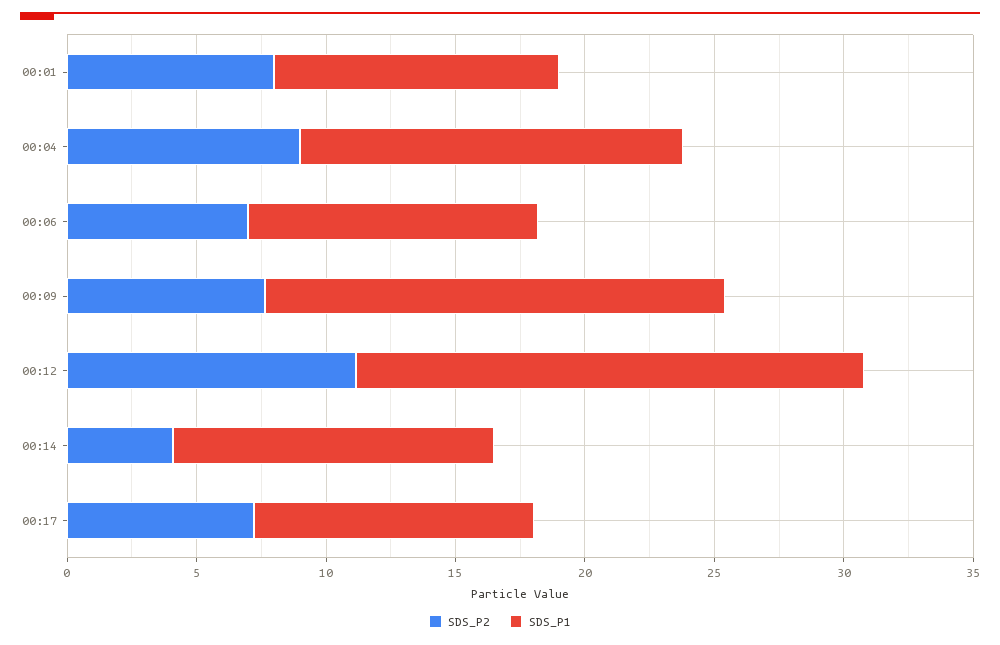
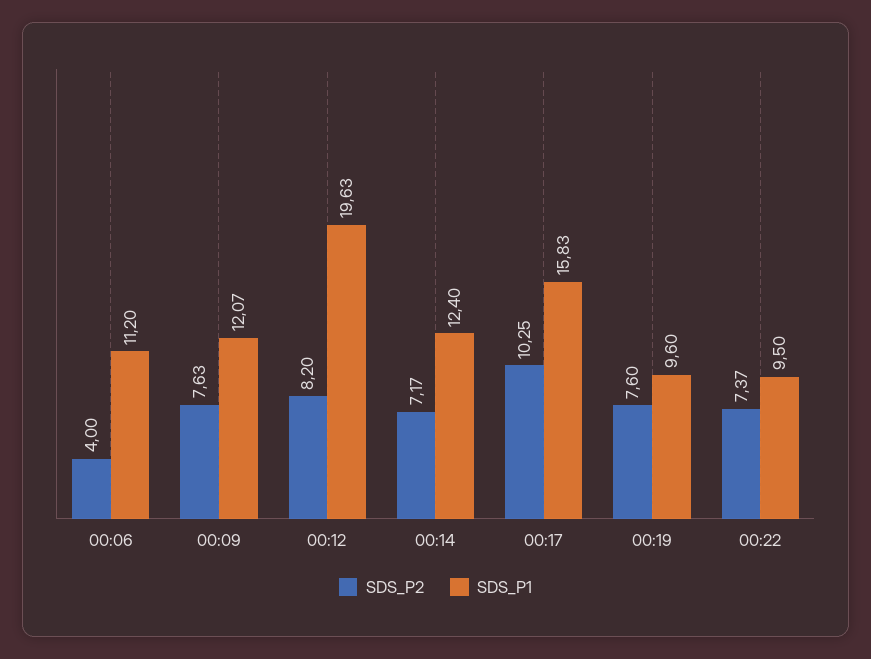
SDS_P2, 00:01: 8 -> none
SDS_P1, 00:01: 11 -> none
SDS_P2, 00:04: 9 -> none
SDS_P1, 00:04: 15 -> none
SDS_P2, 00:06: 7 -> 4
SDS_P1, 00:09: 18 -> 12.07
SDS_P2, 00:12: 11 -> 8.2
SDS_P2, 00:14: 4 -> 7.17
SDS_P2, 00:17: 7 -> 10.25
SDS_P1, 00:17: 11 -> 15.83
SDS_P2, 00:19: none -> 7.6
SDS_P1, 00:19: none -> 9.6
SDS_P2, 00:22: none -> 7.37
SDS_P1, 00:22: none -> 9.5

